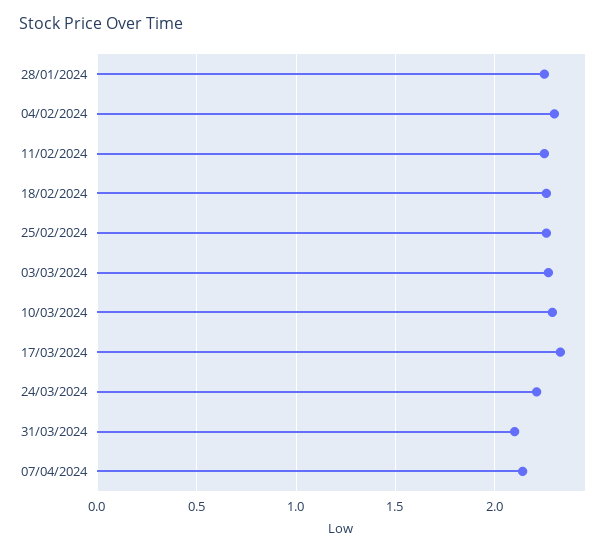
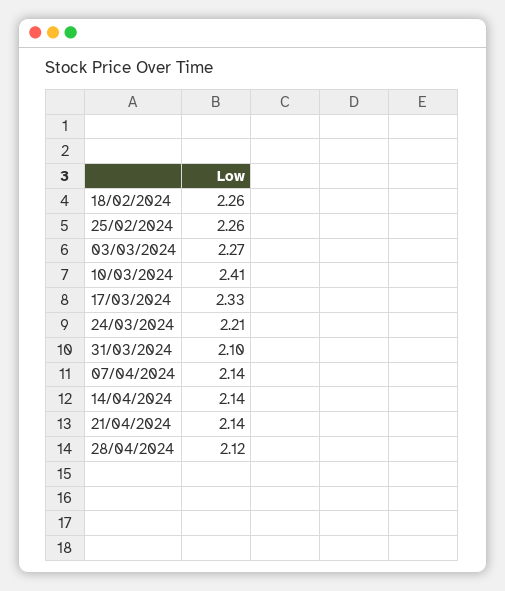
28/01/2024: 2.25 -> none
04/02/2024: 2.3 -> none
11/02/2024: 2.25 -> none
10/03/2024: 2.3 -> 2.41
14/04/2024: none -> 2.14
21/04/2024: none -> 2.14
28/04/2024: none -> 2.12

